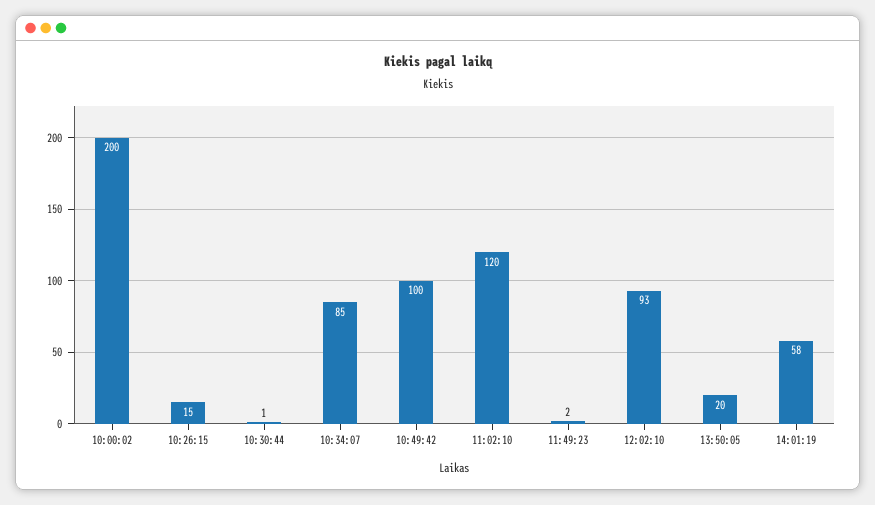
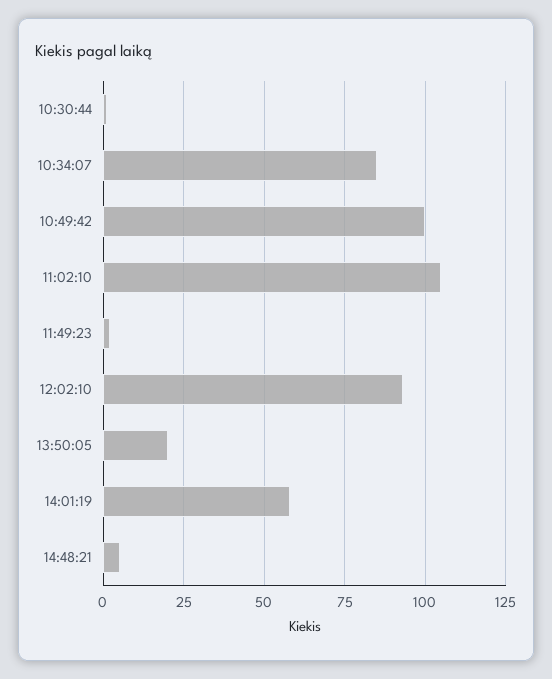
10:00:02: 200 -> none
10:26:15: 15 -> none
11:02:10: 120 -> 105
14:48:21: none -> 5

